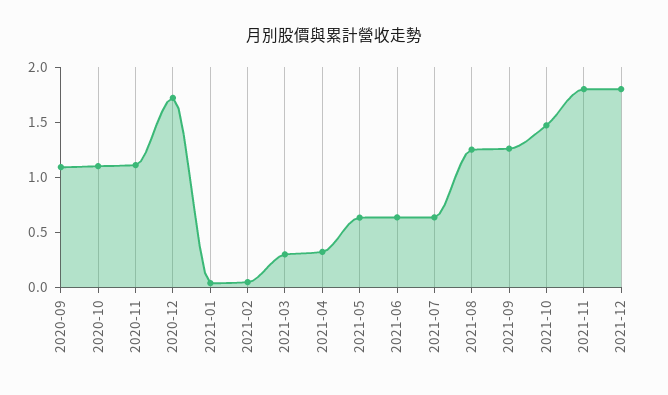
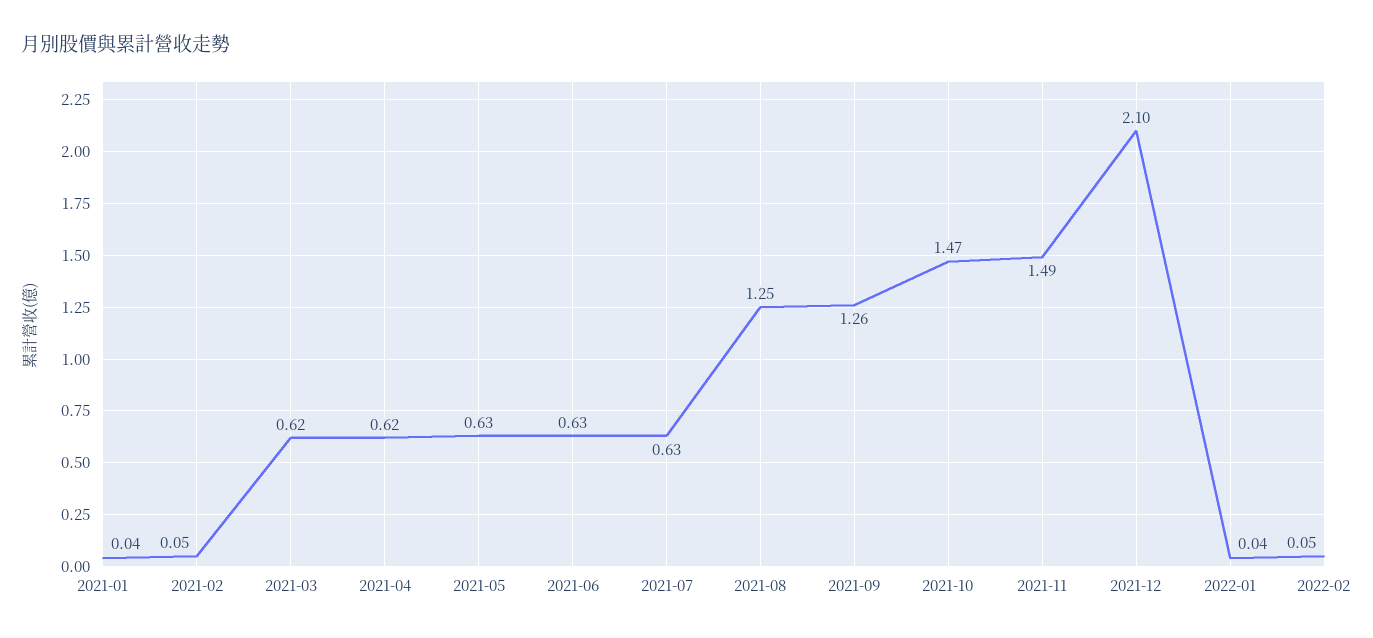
2020-09: 1.1 -> none
2020-10: 1.1 -> none
2020-11: 1.1 -> none
2020-12: 1.7 -> none
2021-03: 0.3 -> 0.62
2021-04: 0.3 -> 0.62
2021-11: 1.8 -> 1.49
2021-12: 1.8 -> 2.1
2022-01: none -> 0.04
2022-02: none -> 0.05

